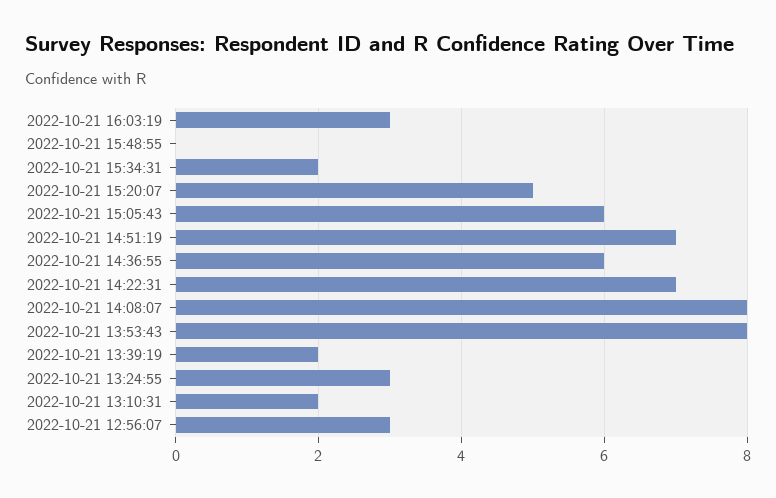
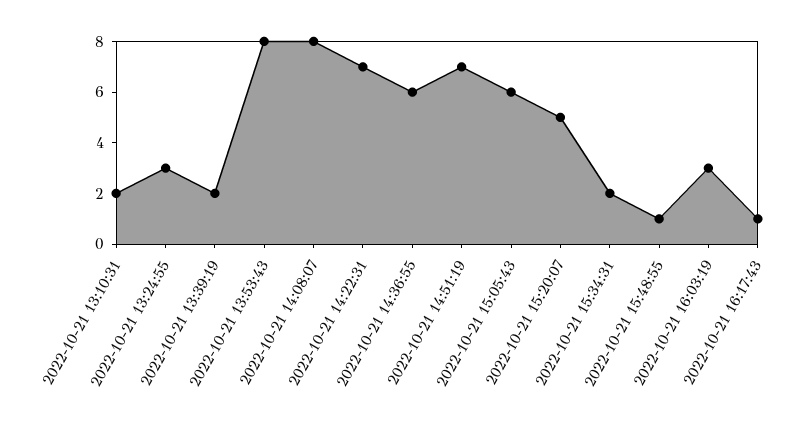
2022-10-21 15:48:55: 0 -> 1
2022-10-21 12:56:07: 3 -> none
2022-10-21 16:17:43: none -> 1

